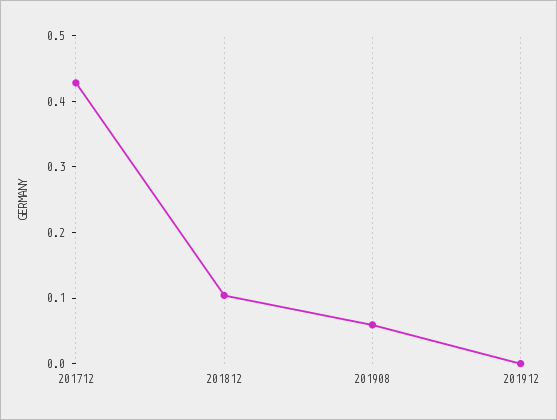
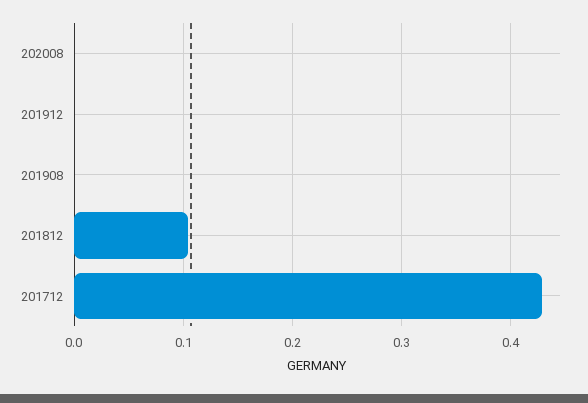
201908: 0.06 -> 0
202008: none -> 0

